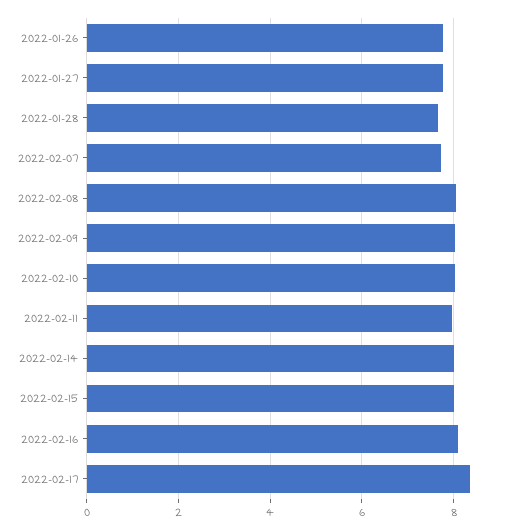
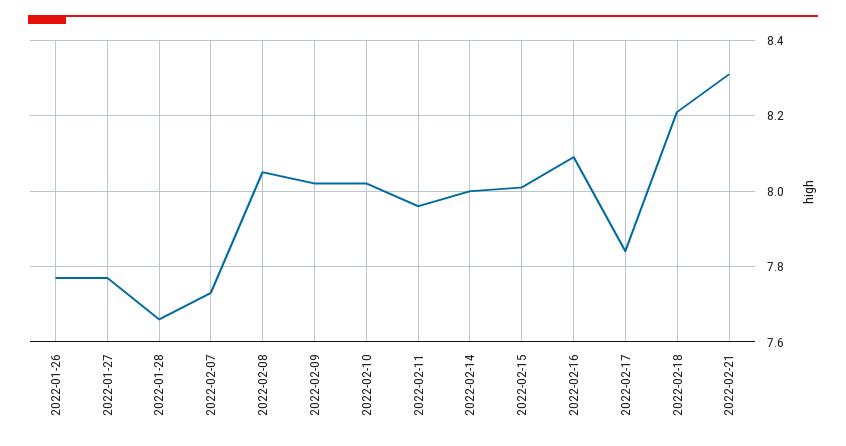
2022-02-17: 8.4 -> 7.85
2022-02-18: none -> 8.2
2022-02-21: none -> 8.3

